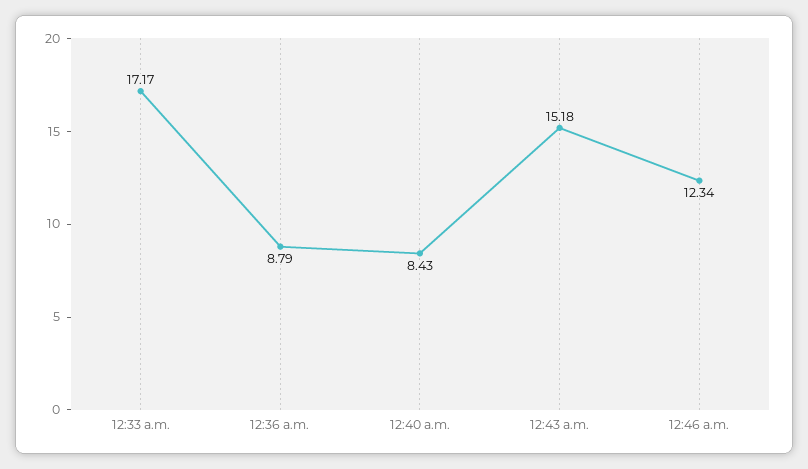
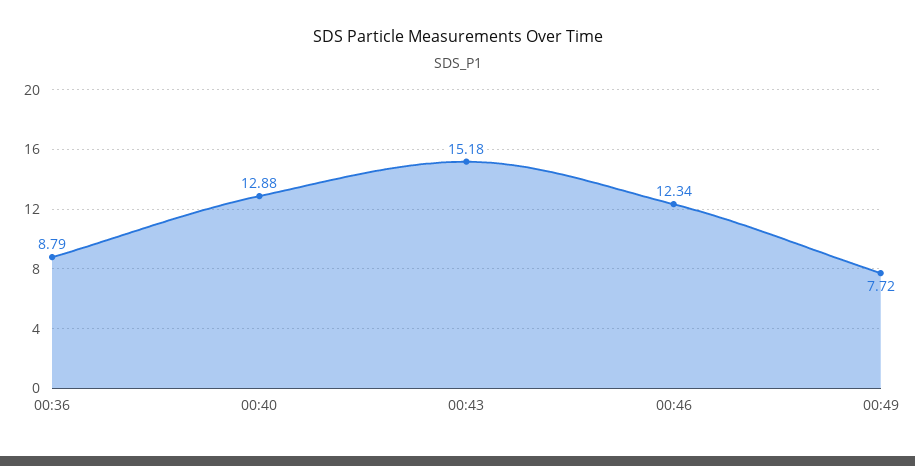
12:33 a.m.: 17.17 -> none
12:40 a.m.: 8.43 -> 12.88
00:49: none -> 7.72

